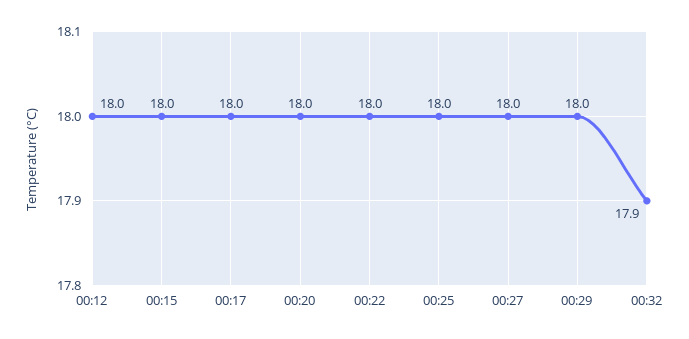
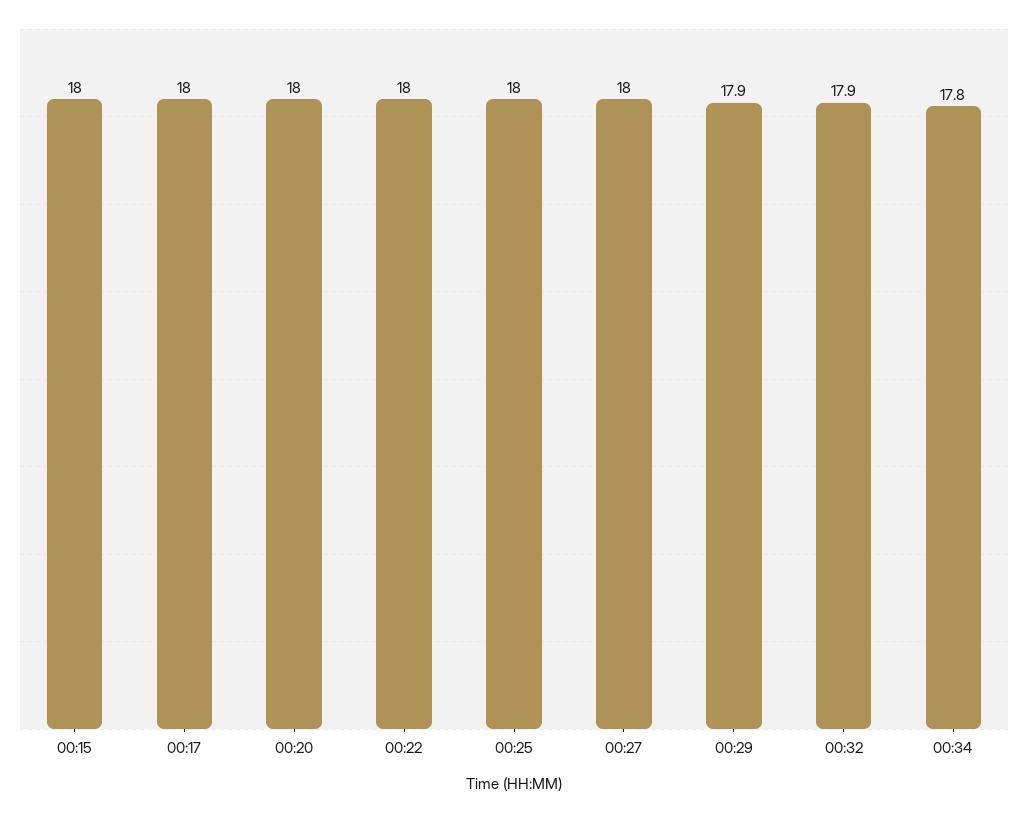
00:12: 18 -> none
00:29: 18 -> 17.9
00:34: none -> 17.8

